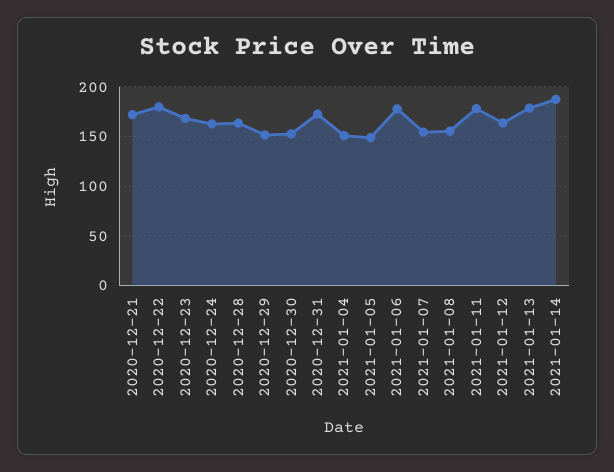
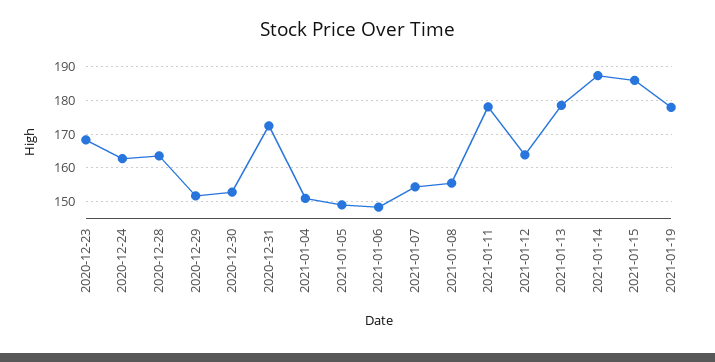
2020-12-21: 170 -> none
2020-12-22: 180 -> none
2021-01-06: 180 -> 148
2021-01-15: none -> 186
2021-01-19: none -> 178

